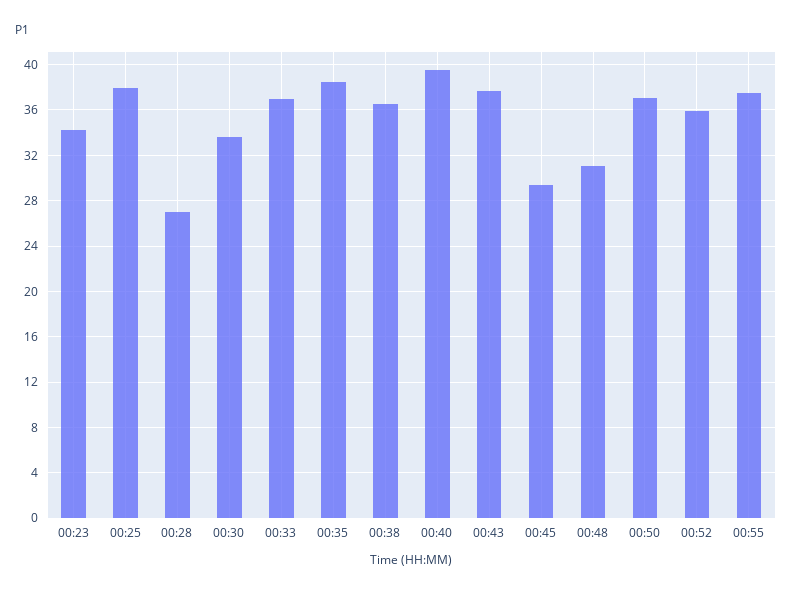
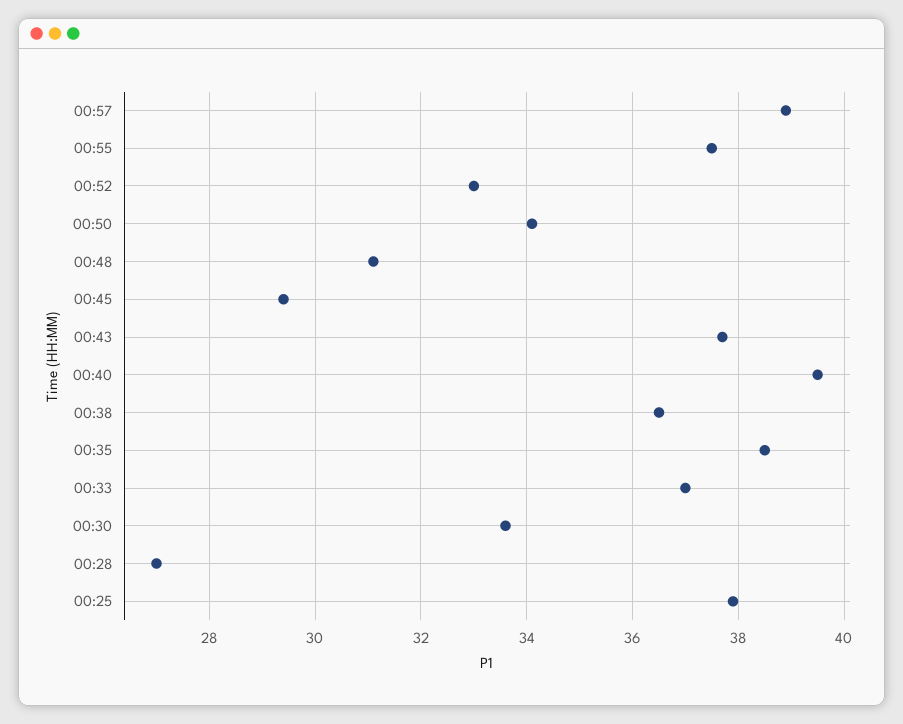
00:23: 34 -> none
00:50: 37 -> 34
00:52: 36 -> 33
00:57: none -> 39

